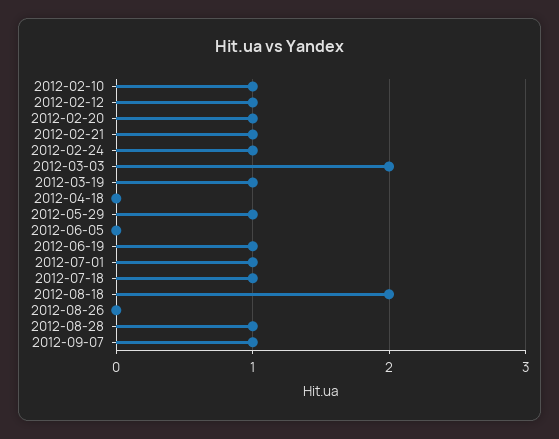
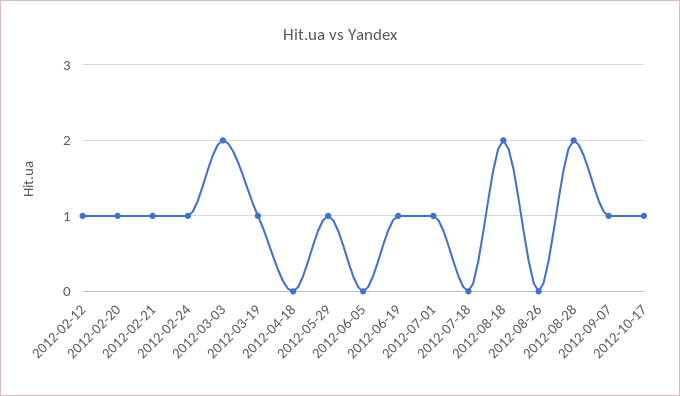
2012-02-10: 1 -> none
2012-07-18: 1 -> 0
2012-08-28: 1 -> 2
2012-10-17: none -> 1

